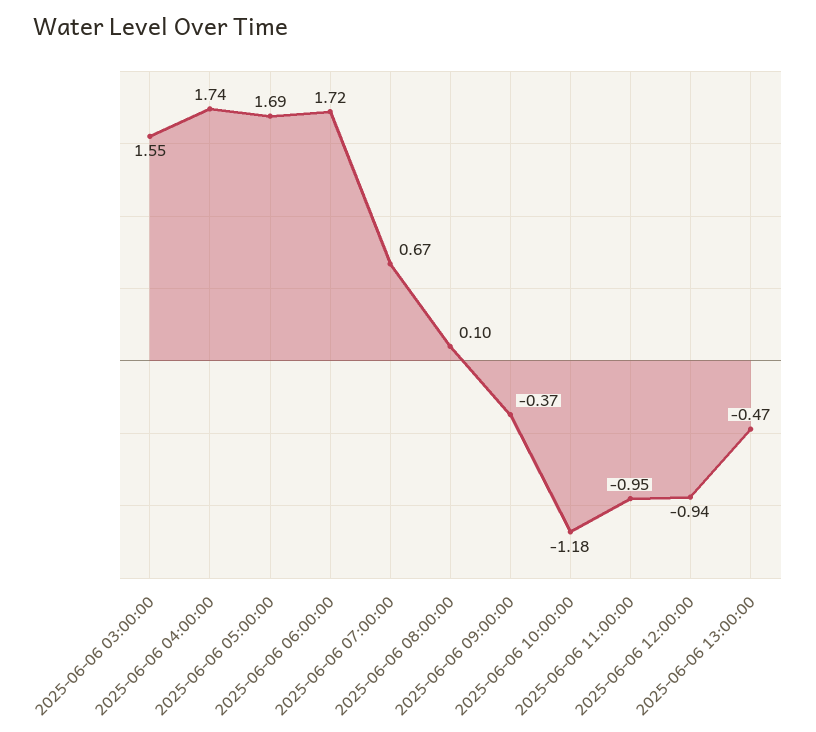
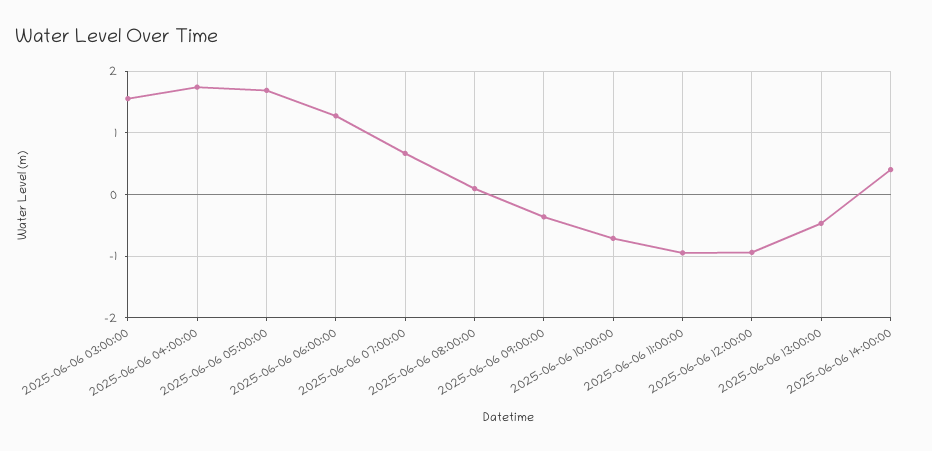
2025-06-06 06:00:00: 1.72 -> 1.3
2025-06-06 10:00:00: -1.18 -> -0.7
2025-06-06 14:00:00: none -> 0.4

